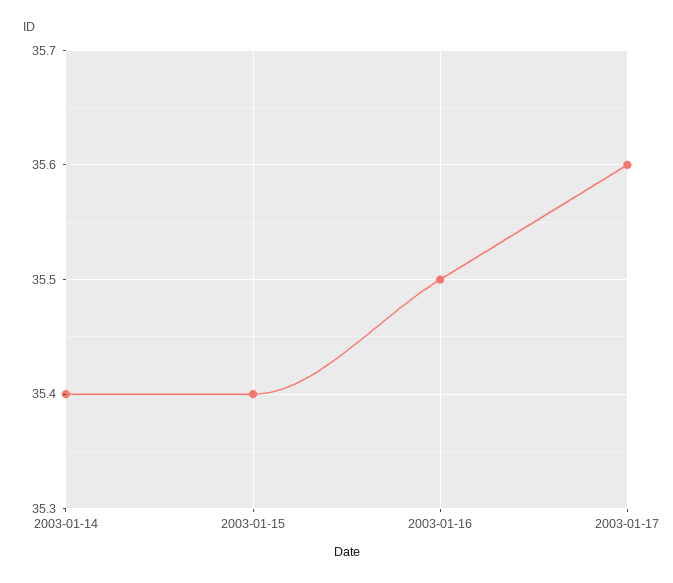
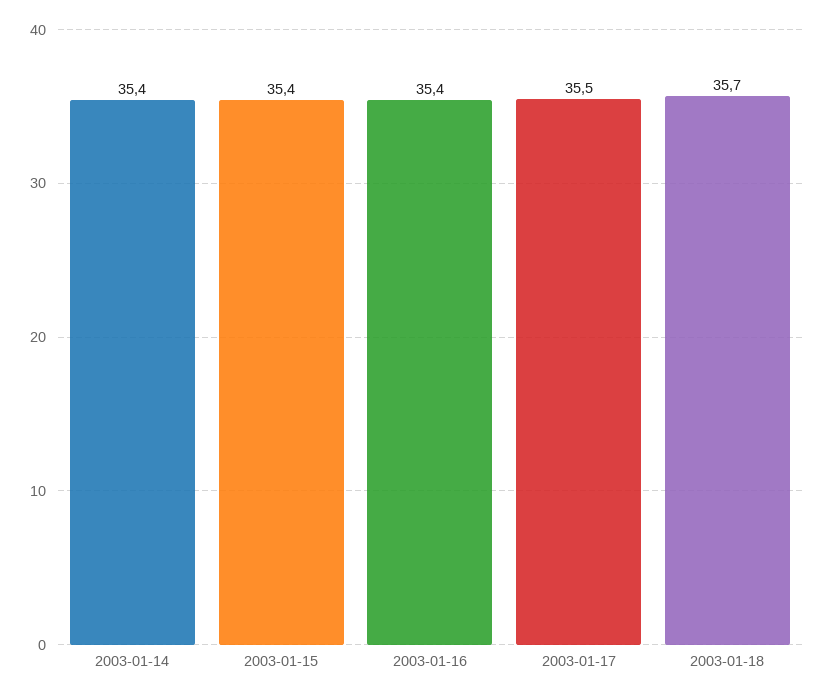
2003-01-16: 35.5 -> 35.4
2003-01-17: 35.6 -> 35.5
2003-01-18: none -> 35.7

